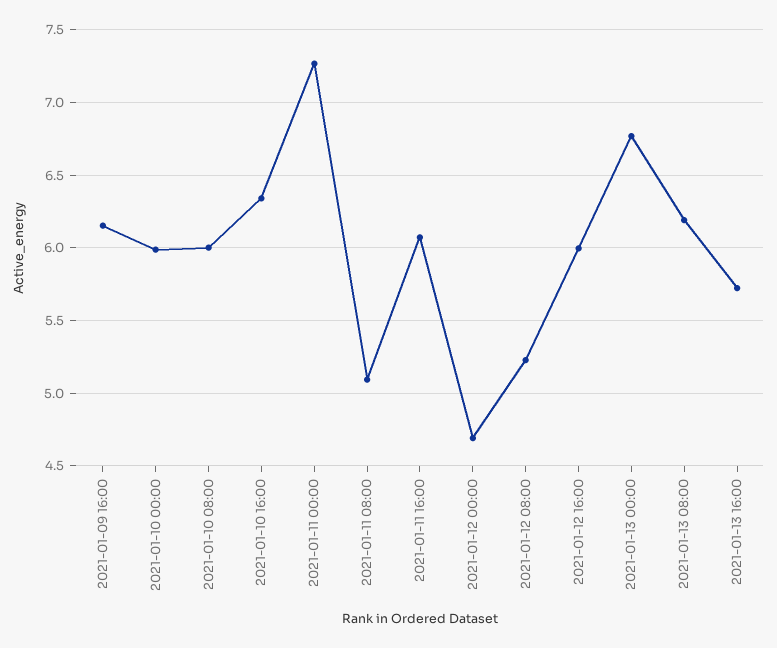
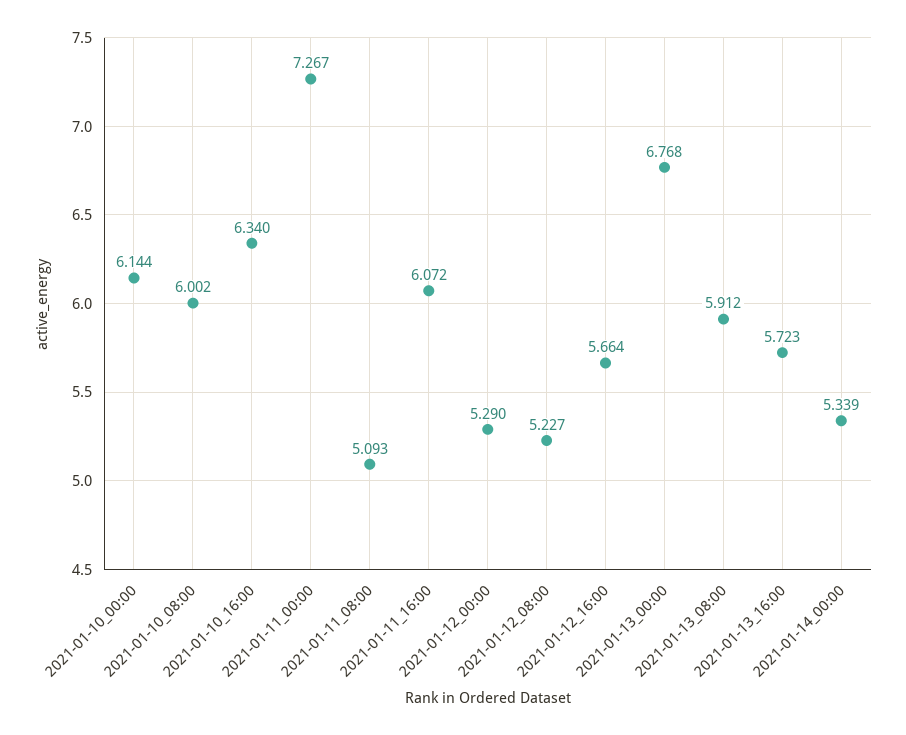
2021-01-09 16:00: 6.15 -> none
2021-01-10 00:00: 6 -> 6.144
2021-01-12 00:00: 4.7 -> 5.29
2021-01-12 16:00: 6 -> 5.664
2021-01-13 08:00: 6.2 -> 5.912
2021-01-14_00:00: none -> 5.339

